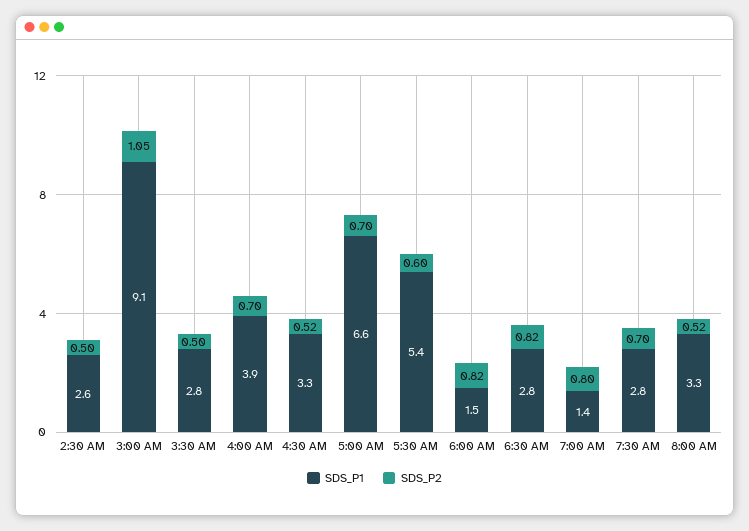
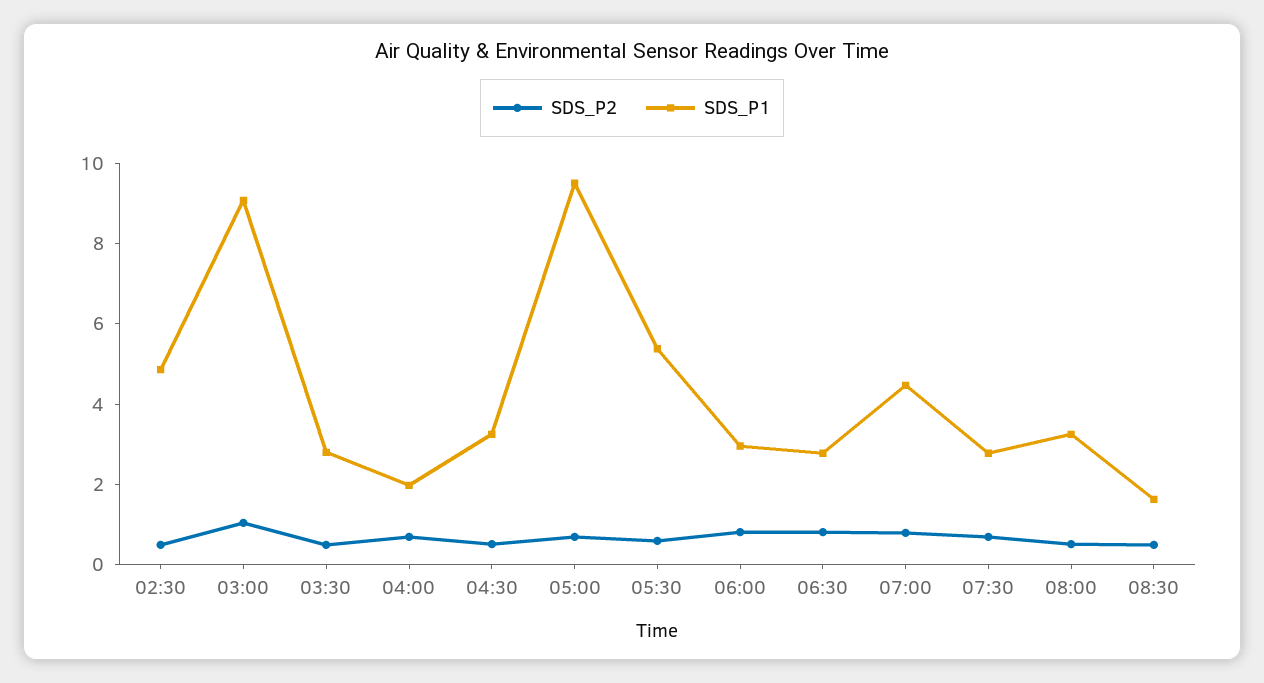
SDS_P1, 2:30 AM: 2.6 -> 5
SDS_P1, 4:00 AM: 3.9 -> 2
SDS_P1, 5:00 AM: 6.6 -> 9.5
SDS_P1, 6:00 AM: 1.5 -> 3
SDS_P1, 7:00 AM: 1.4 -> 4.5
SDS_P2, 08:30: none -> 0.5
SDS_P1, 08:30: none -> 1.5

